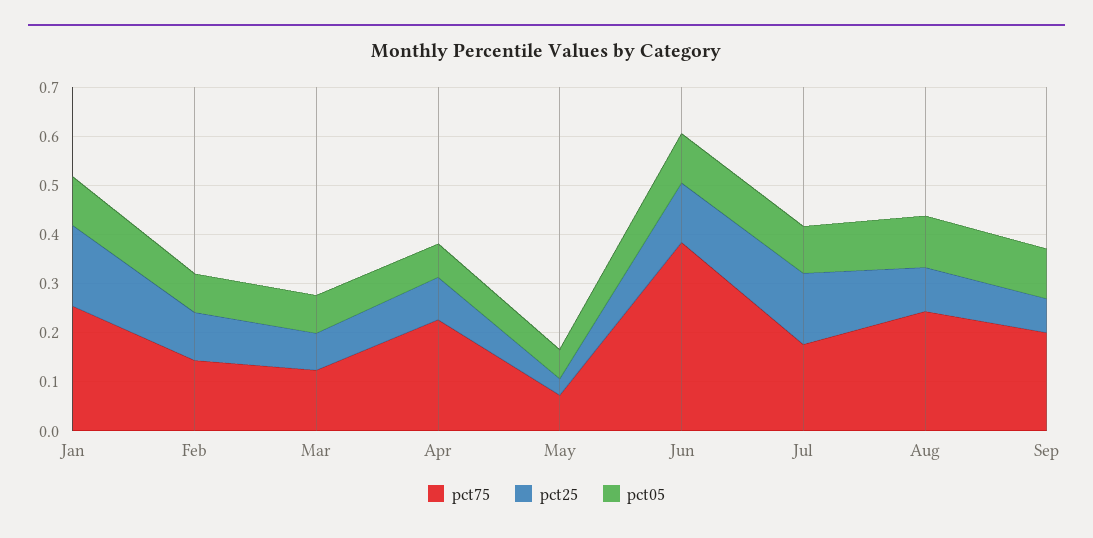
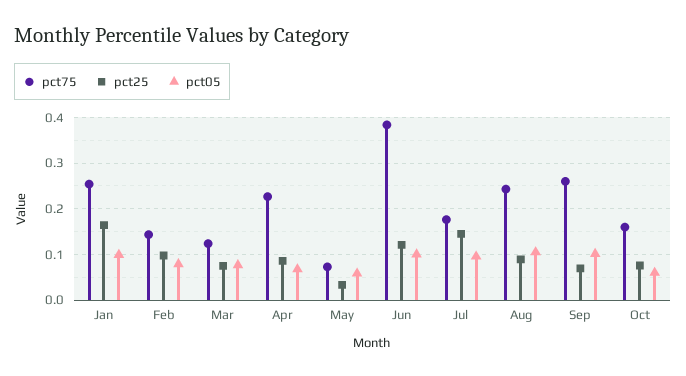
pct75, Sep: 0.2 -> 0.26
pct75, Oct: none -> 0.16
pct25, Oct: none -> 0.08
pct05, Oct: none -> 0.06

